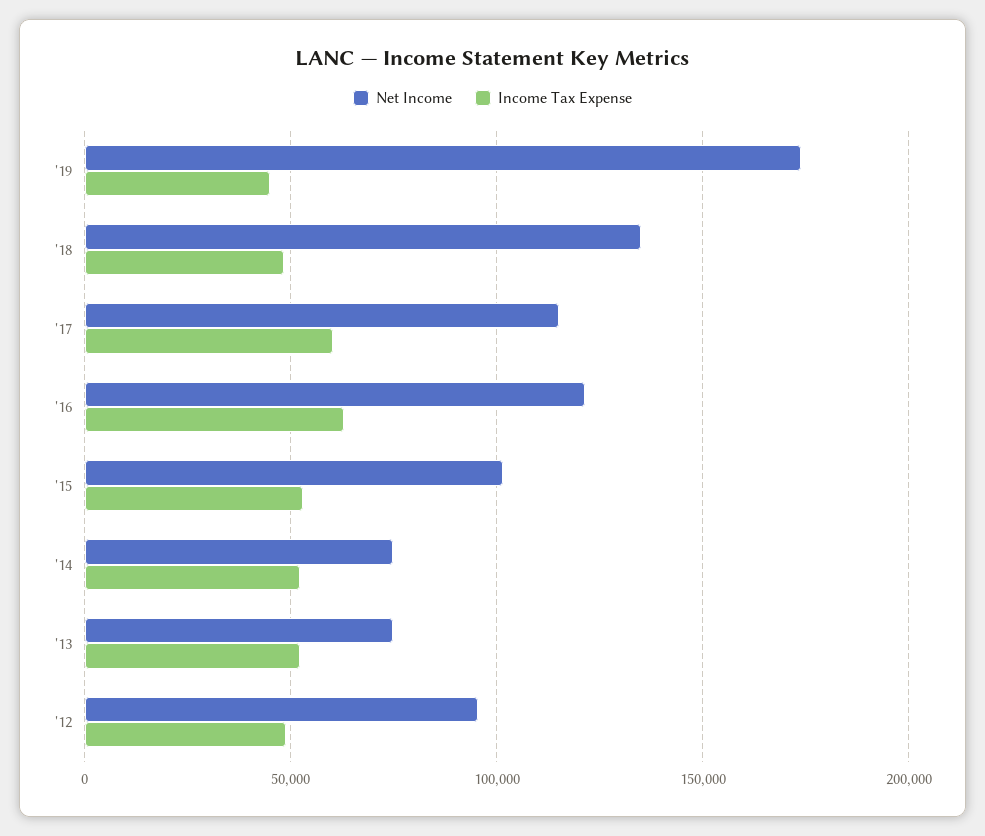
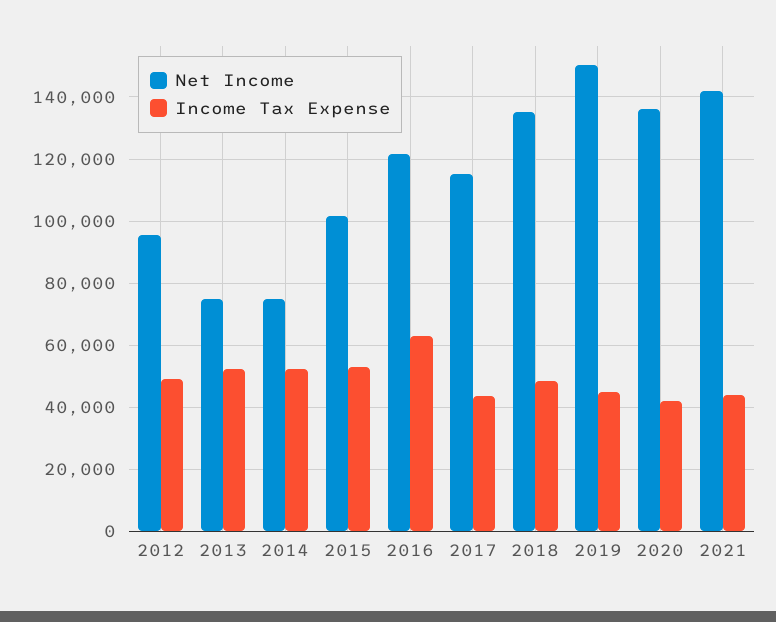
Net Income, '19: 175000 -> 150000
Income Tax Expense, '17: 60000 -> 44000
Net Income, 2020: none -> 136000
Income Tax Expense, 2020: none -> 42000
Net Income, 2021: none -> 142000
Income Tax Expense, 2021: none -> 44000

